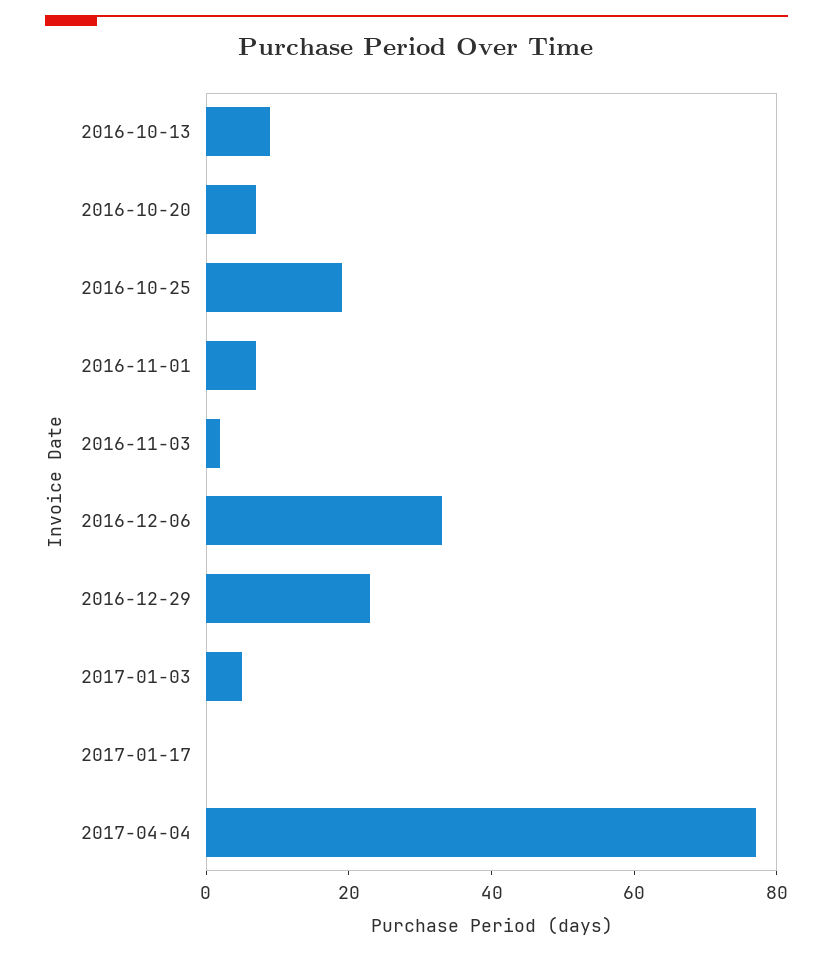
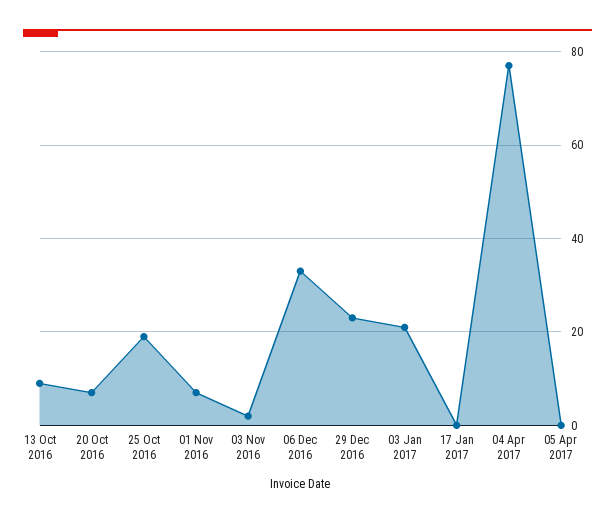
2017-01-03: 5 -> 20
05 Apr 2017: none -> 0

